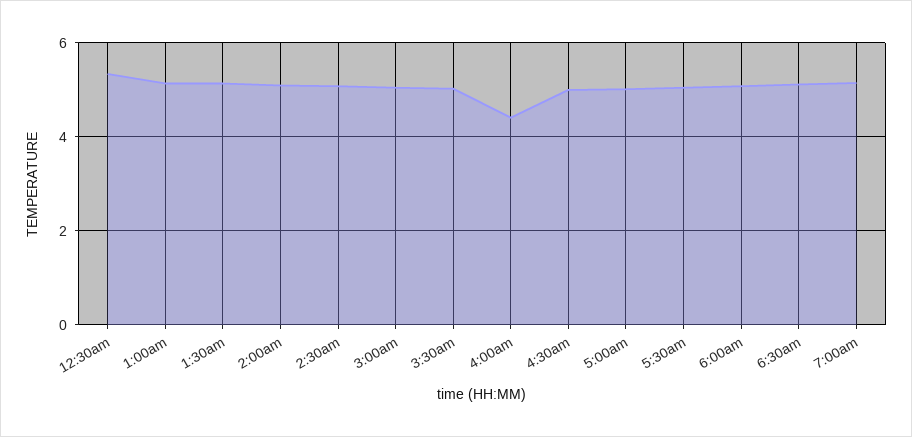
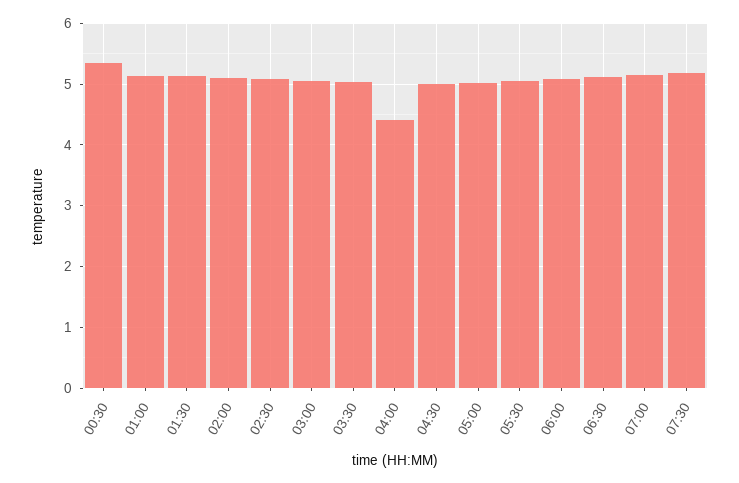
07:30: none -> 5.2

